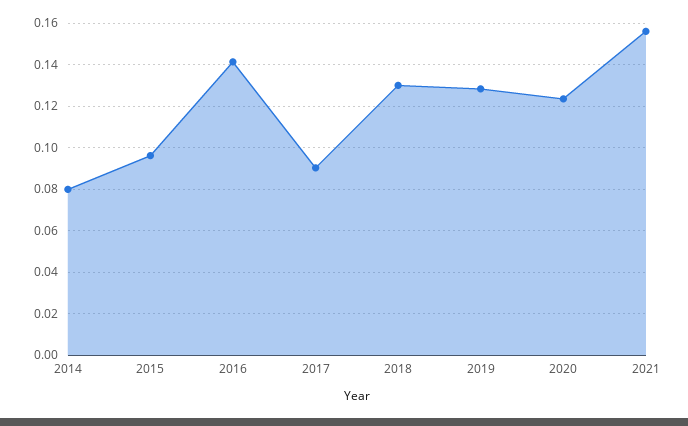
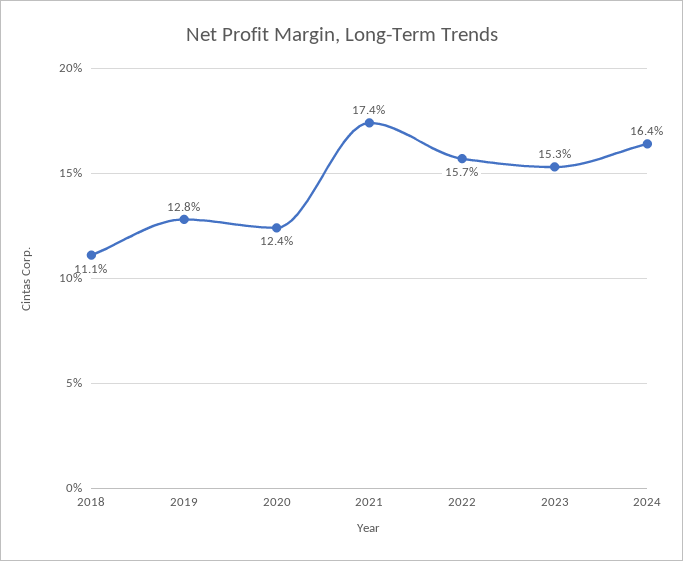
2014: 0.08 -> none
2015: 0.095 -> none
2016: 0.14 -> none
2017: 0.09 -> none
2018: 0.13 -> 0.111
2021: 0.155 -> 0.174
2022: none -> 0.157
2023: none -> 0.153
2024: none -> 0.164

